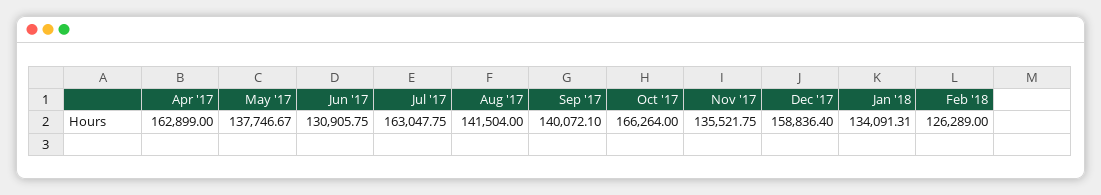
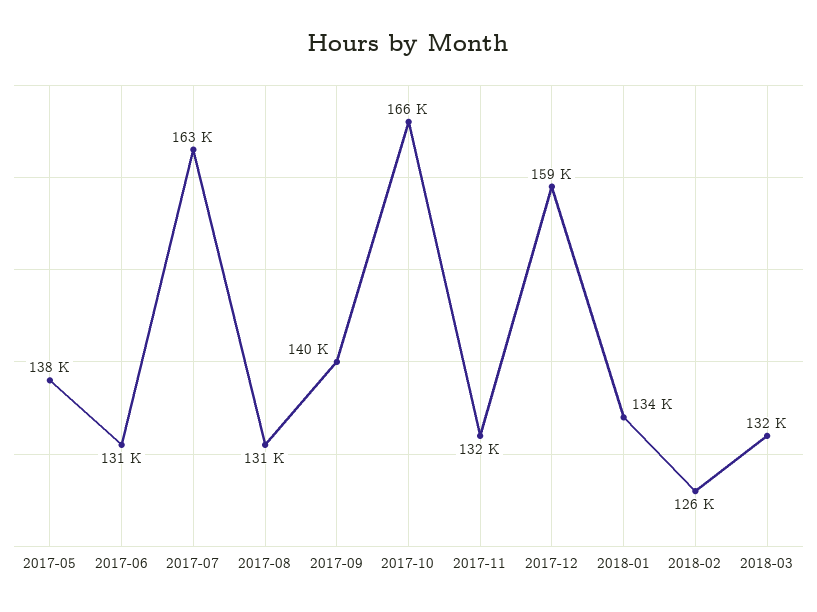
Apr '17: 162899 -> none
Aug '17: 141504 -> 131000
Nov '17: 135521.75 -> 132000
2018-03: none -> 132000

